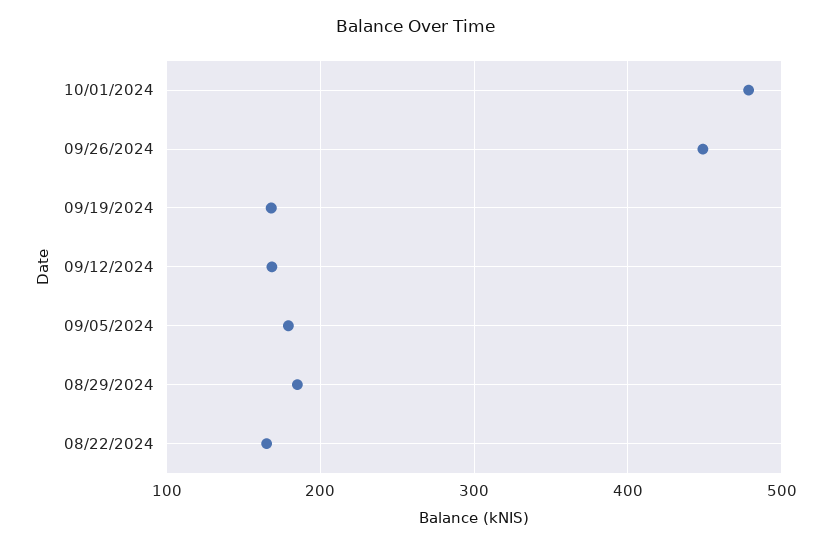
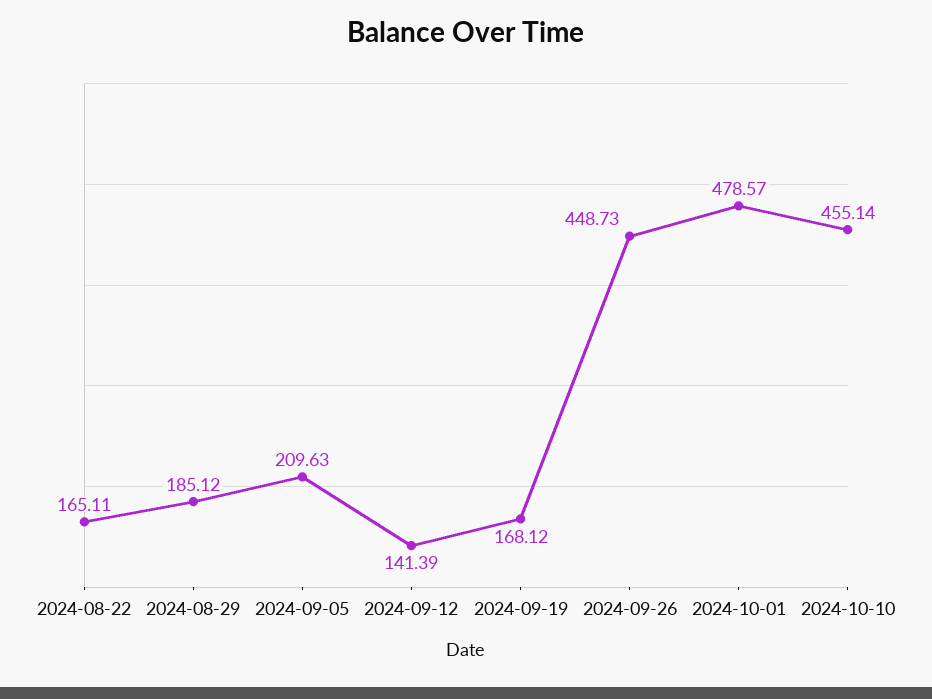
09/12/2024: 170 -> 141.39
09/05/2024: 180 -> 209.63
2024-10-10: none -> 455.14

